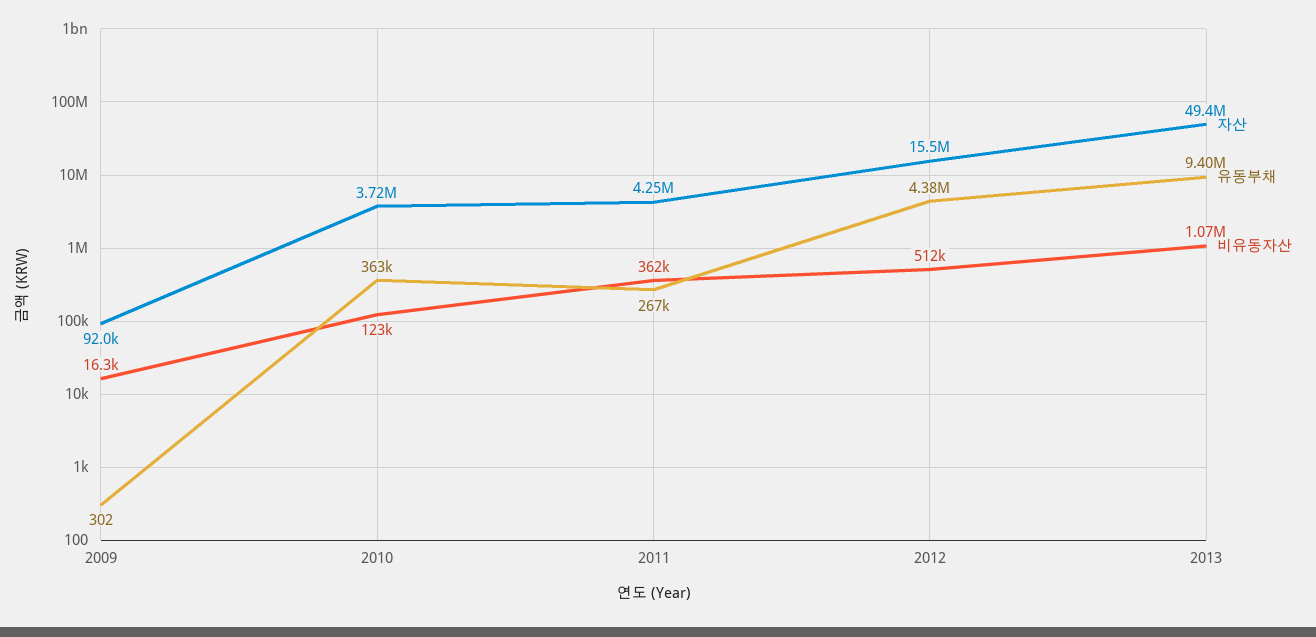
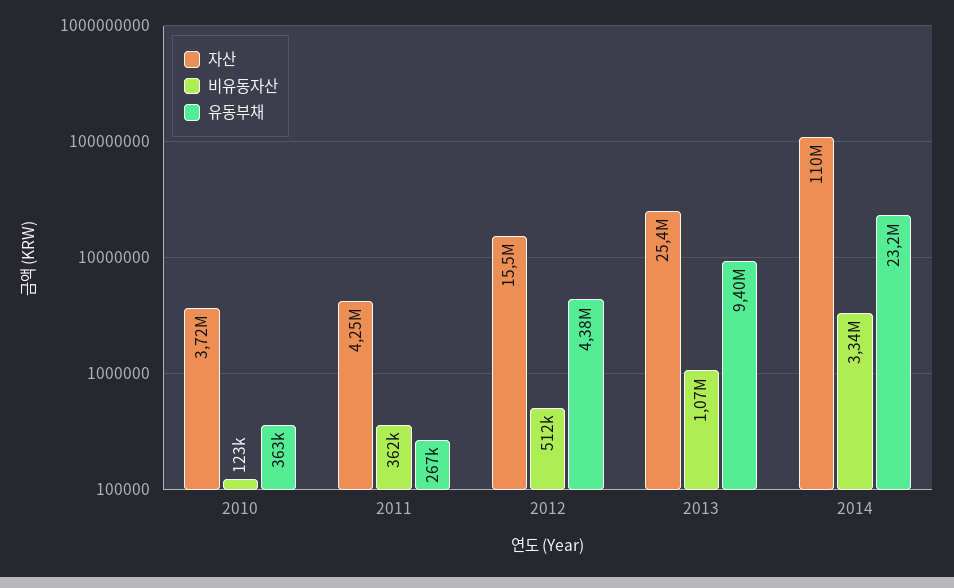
자산, 2009: 92000 -> none
유동부채, 2009: 302 -> none
비유동자산, 2009: 16300 -> none
자산, 2013: 49400000 -> 25400000
자산, 2014: none -> 110000000
비유동자산, 2014: none -> 3340000
유동부채, 2014: none -> 23200000

